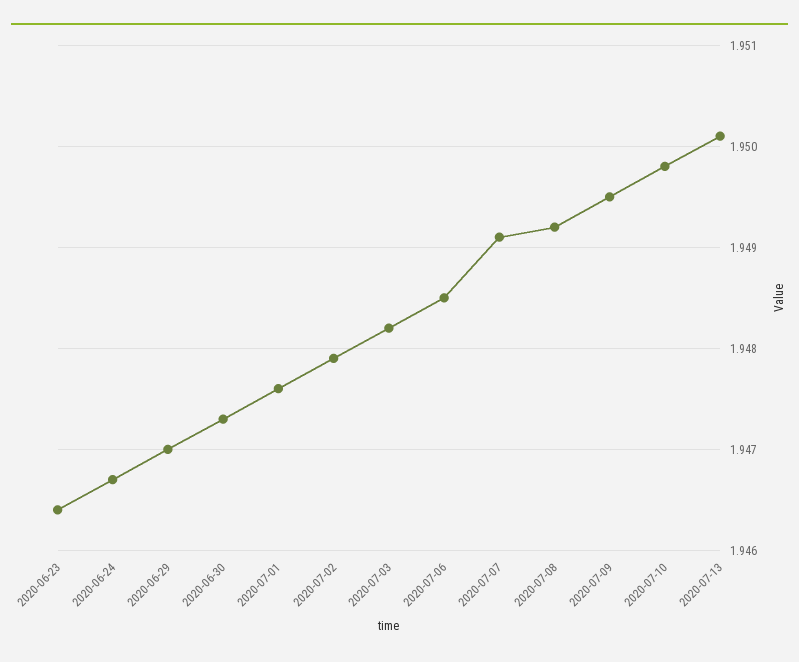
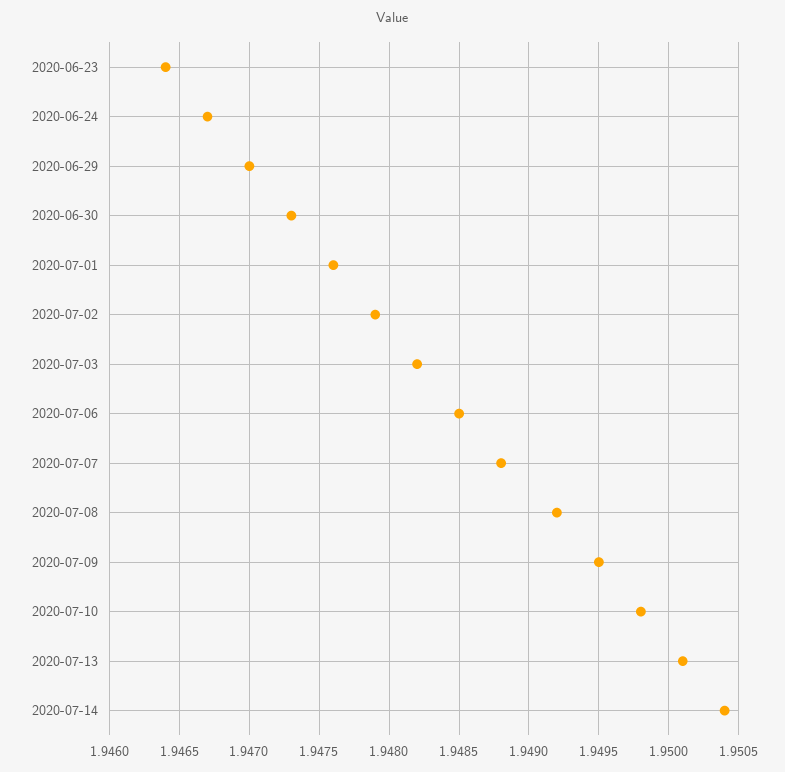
2020-07-07: 1.9491 -> 1.9488
2020-07-14: none -> 1.9504

